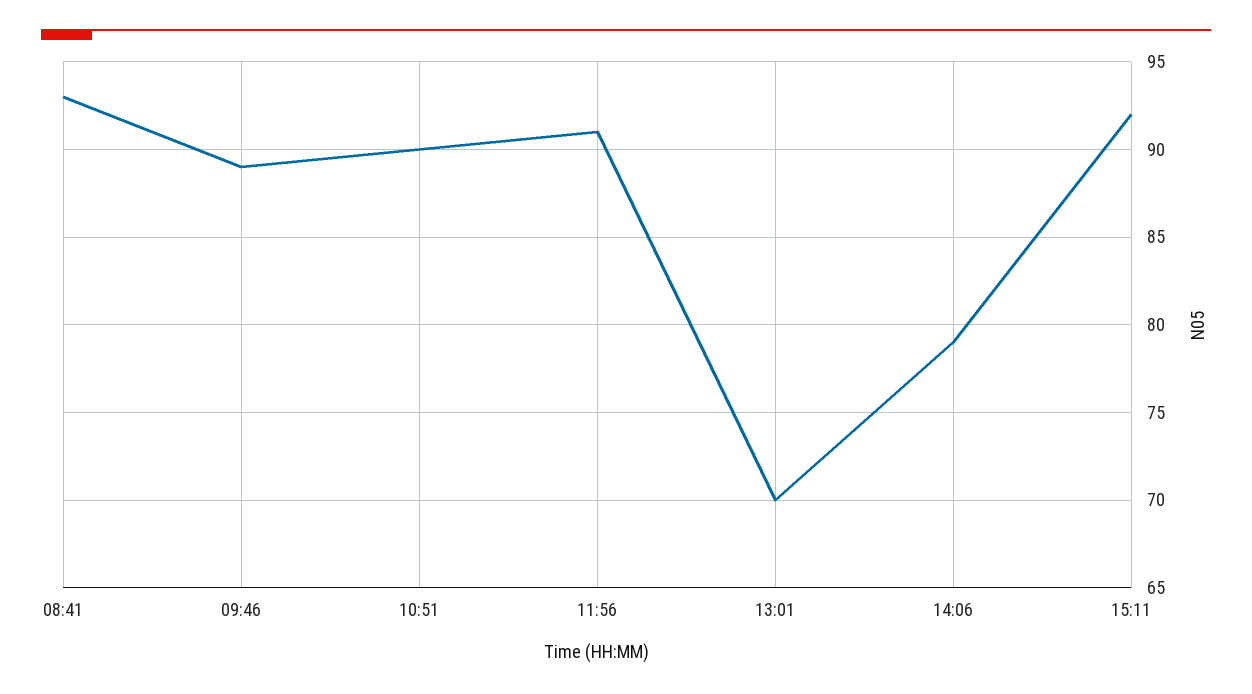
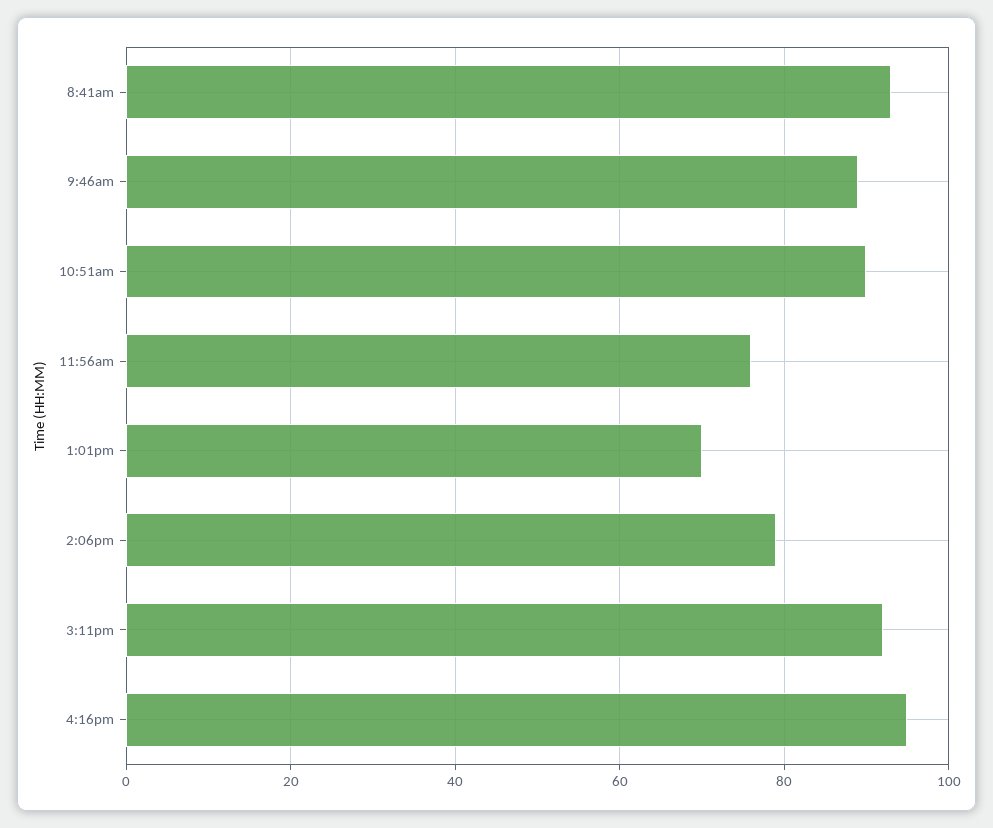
11:56: 91 -> 75
4:16pm: none -> 95

